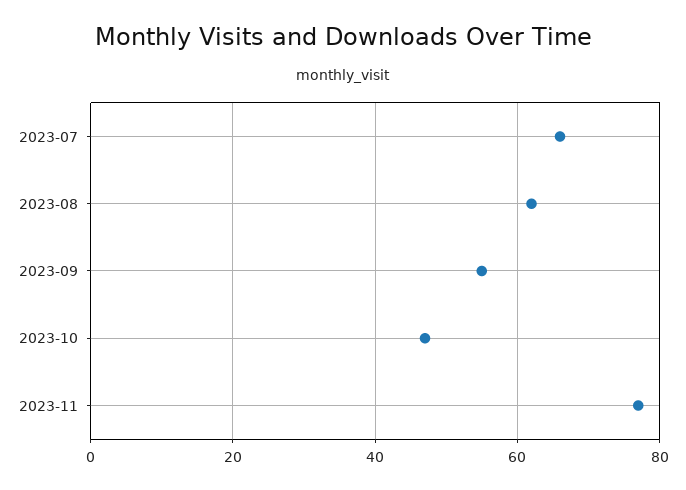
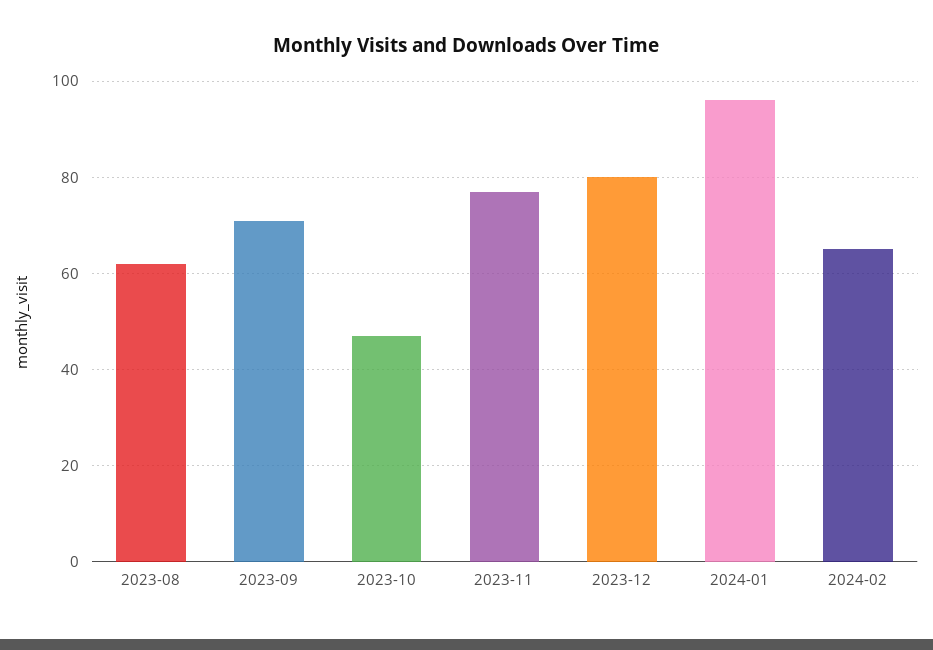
2023-07: 65 -> none
2023-09: 55 -> 70
2023-12: none -> 80
2024-01: none -> 95
2024-02: none -> 65

